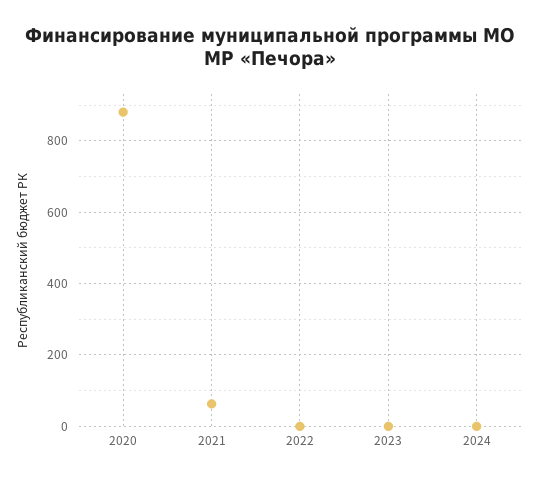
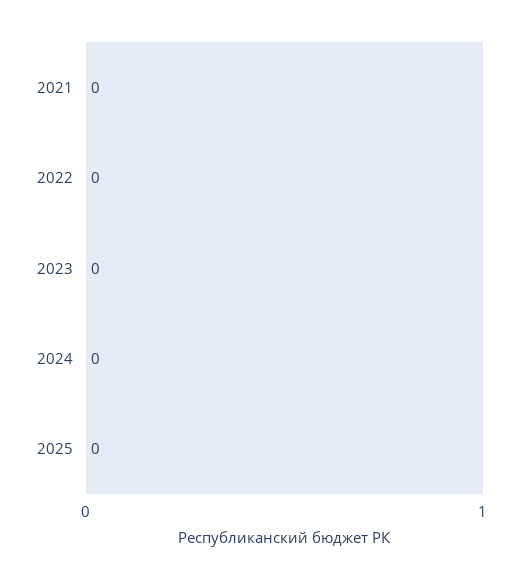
2020: 880 -> none
2021: 60 -> 0
2025: none -> 0

